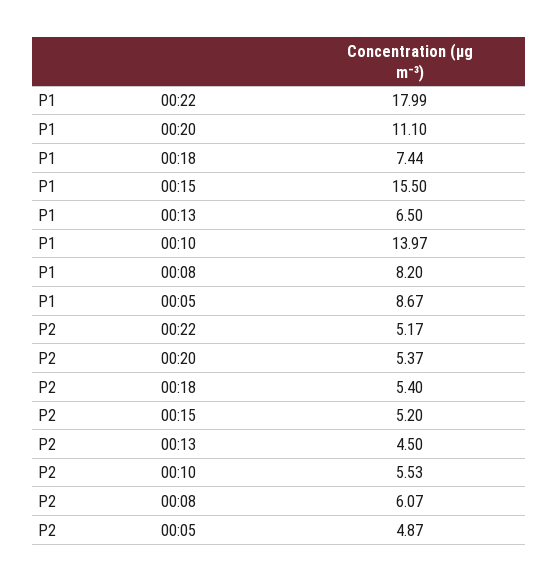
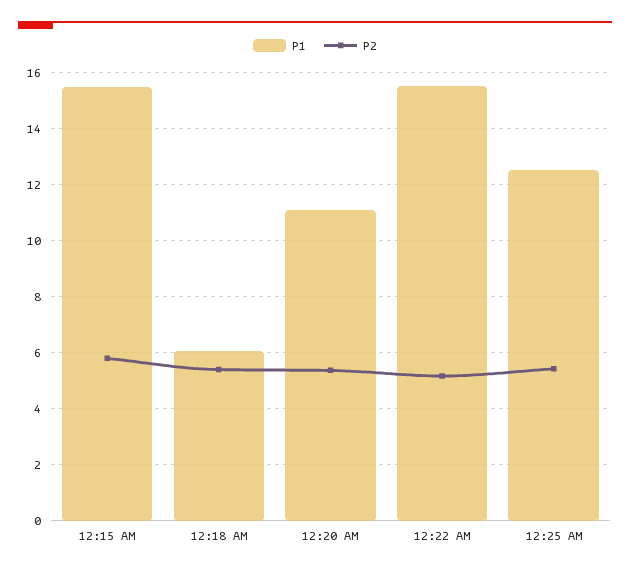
P1, 00:22: 17.99 -> 15.5
P1, 00:18: 7.44 -> 6
P1, 00:13: 6.5 -> none
P1, 00:10: 13.97 -> none
P1, 00:08: 8.2 -> none
P1, 00:05: 8.67 -> none
P2, 00:15: 5.2 -> 5.75
P2, 00:13: 4.5 -> none
P2, 00:10: 5.53 -> none
P2, 00:08: 6.07 -> none
P2, 00:05: 4.87 -> none
P1, 12:25 AM: none -> 12.5
P2, 12:25 AM: none -> 5.5

